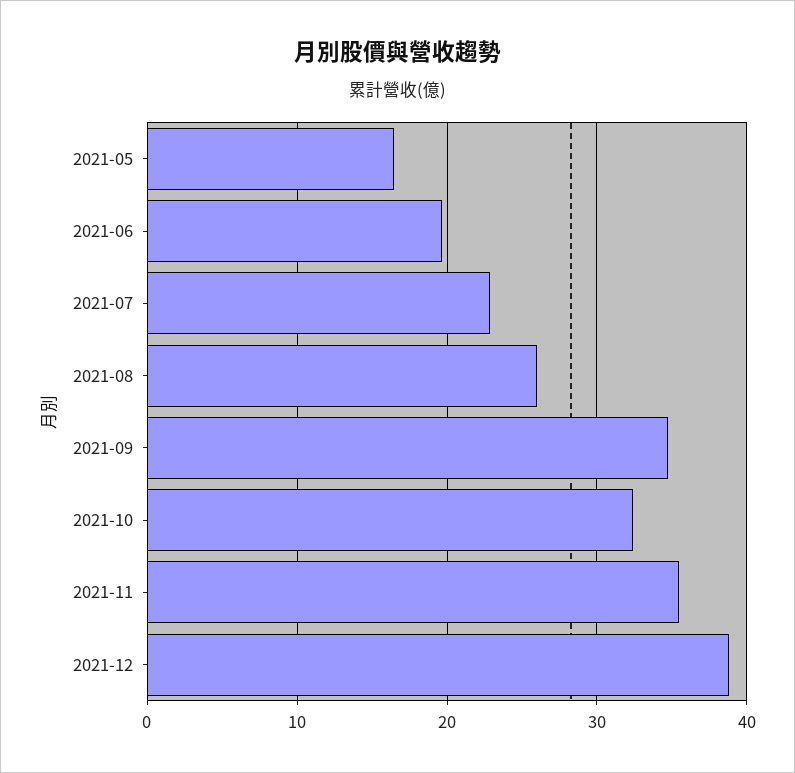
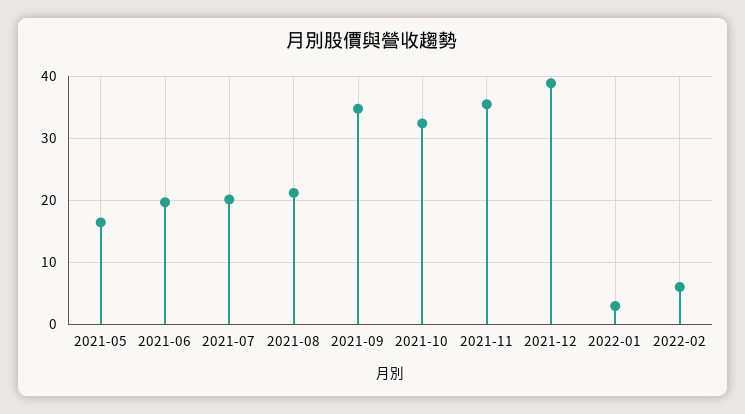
2021-07: 23 -> 20
2021-08: 26 -> 21
2022-01: none -> 3
2022-02: none -> 6

